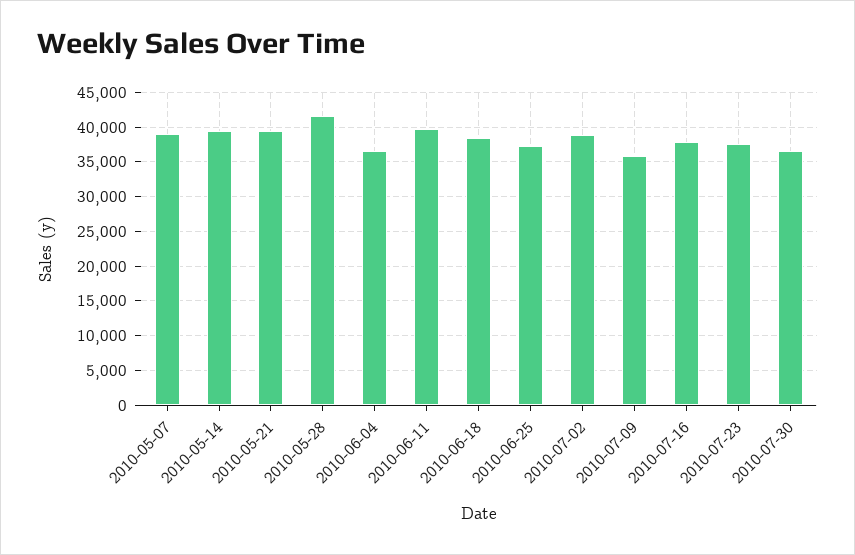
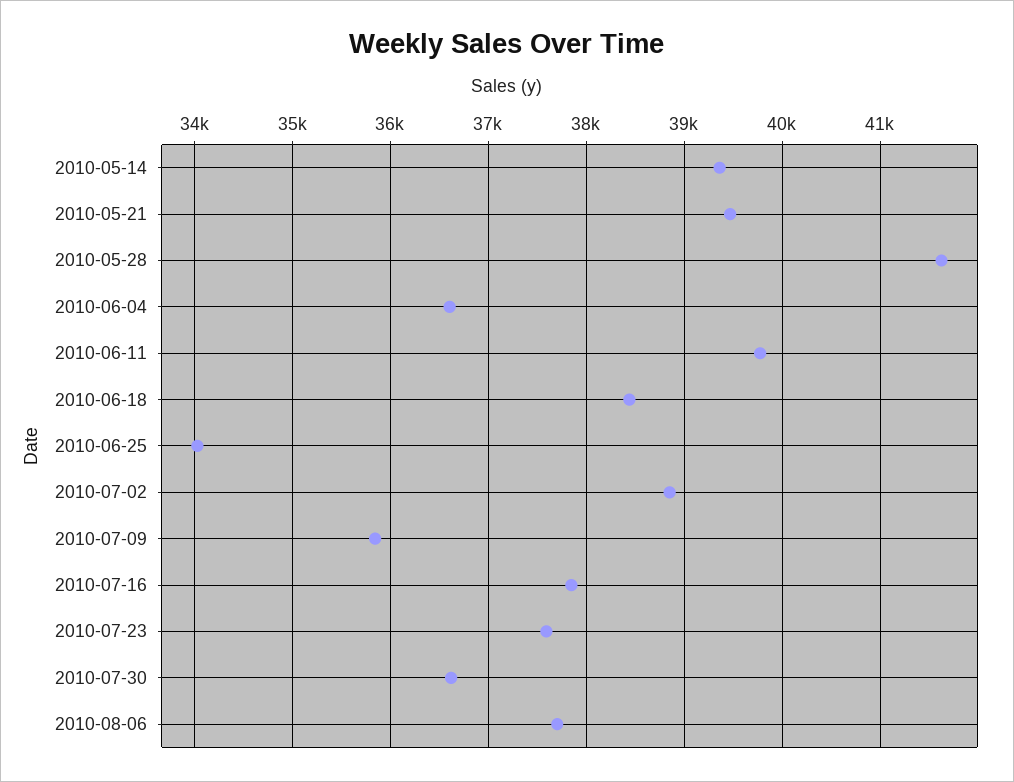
2010-05-07: 39000 -> none
2010-06-25: 37000 -> 34000
2010-08-06: none -> 37700

